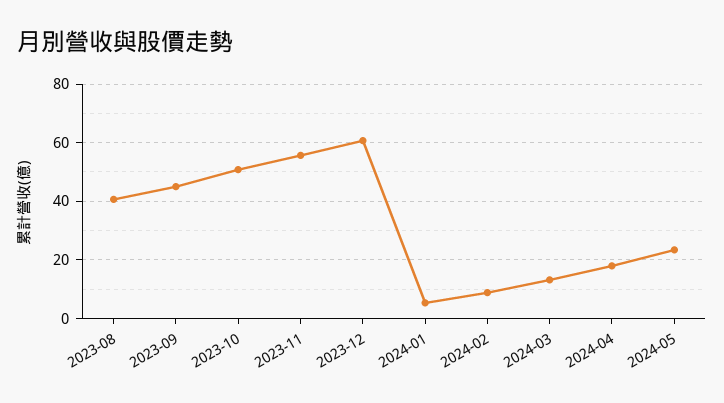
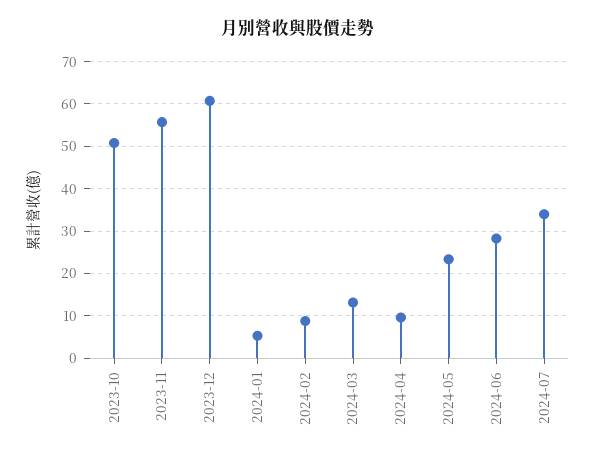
2023-08: 40 -> none
2023-09: 45 -> none
2024-04: 17.5 -> 10
2024-06: none -> 28
2024-07: none -> 34

